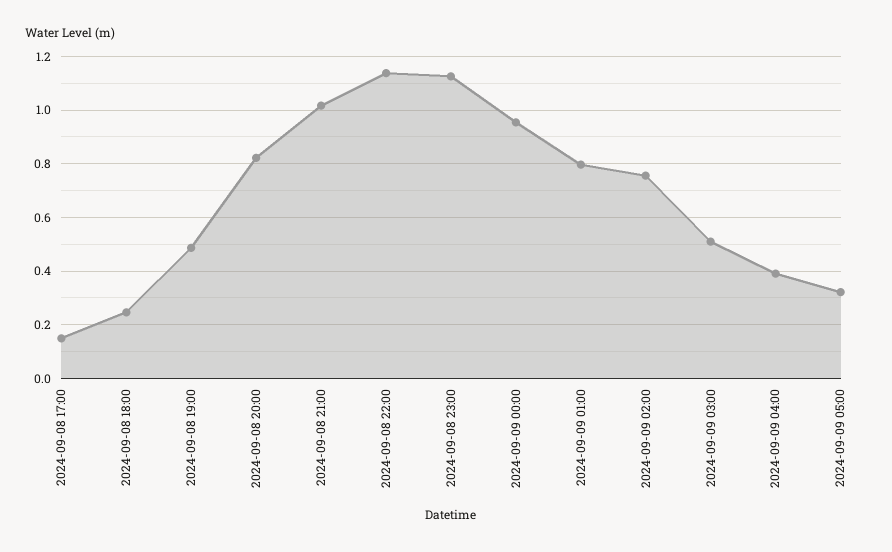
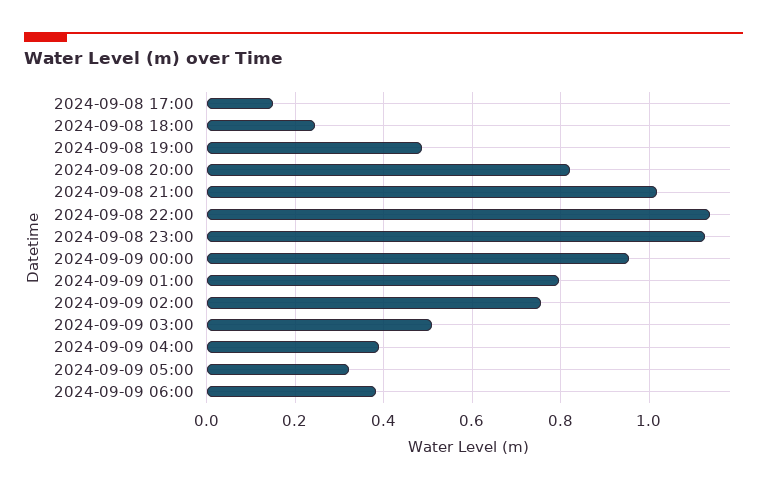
2024-09-09 06:00: none -> 0.38

